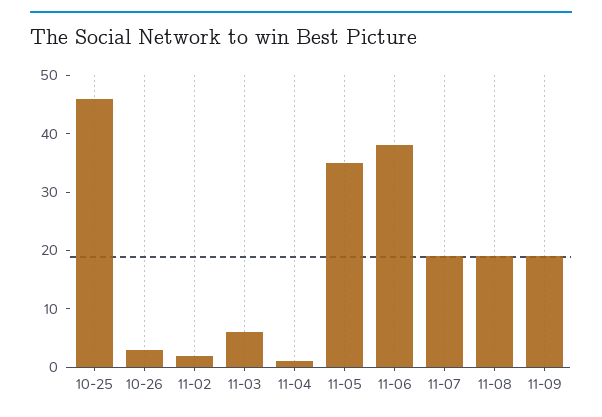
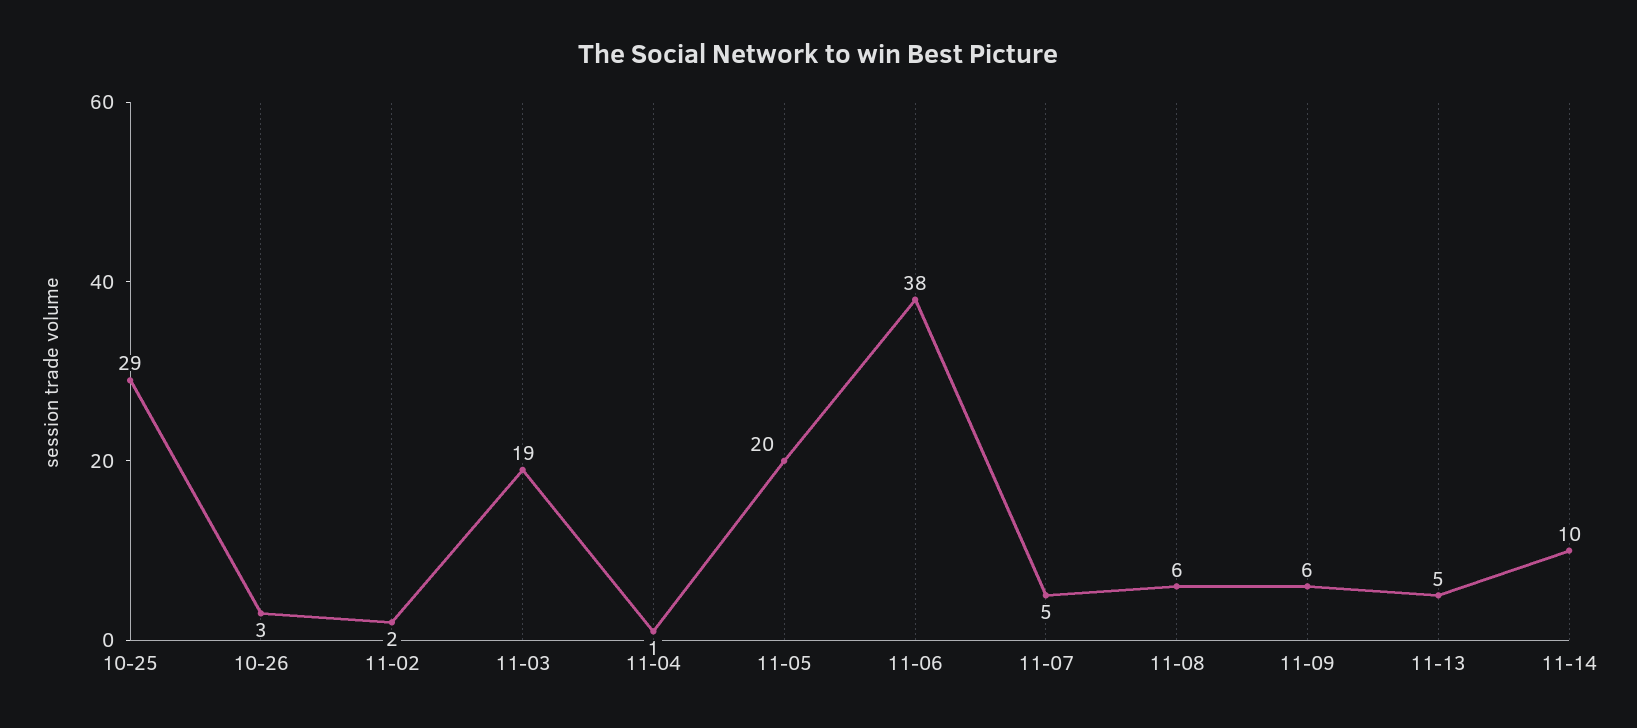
10-25: 45 -> 29
11-03: 5 -> 19
11-05: 35 -> 20
11-07: 20 -> 5
11-08: 20 -> 6
11-09: 20 -> 6
11-13: none -> 5
11-14: none -> 10

